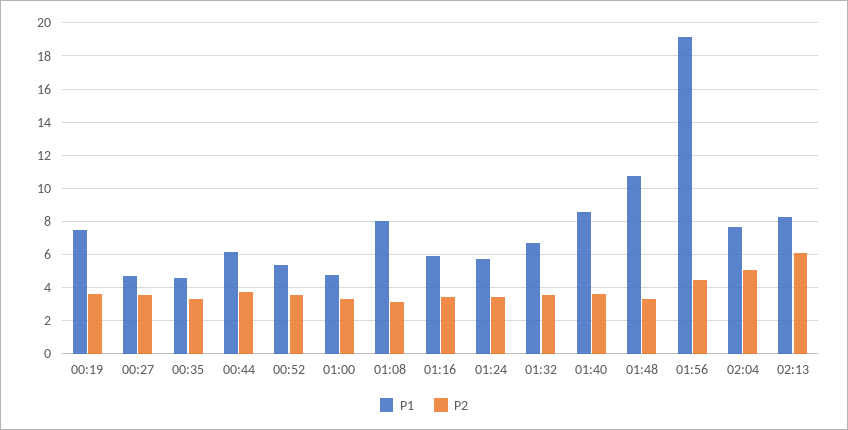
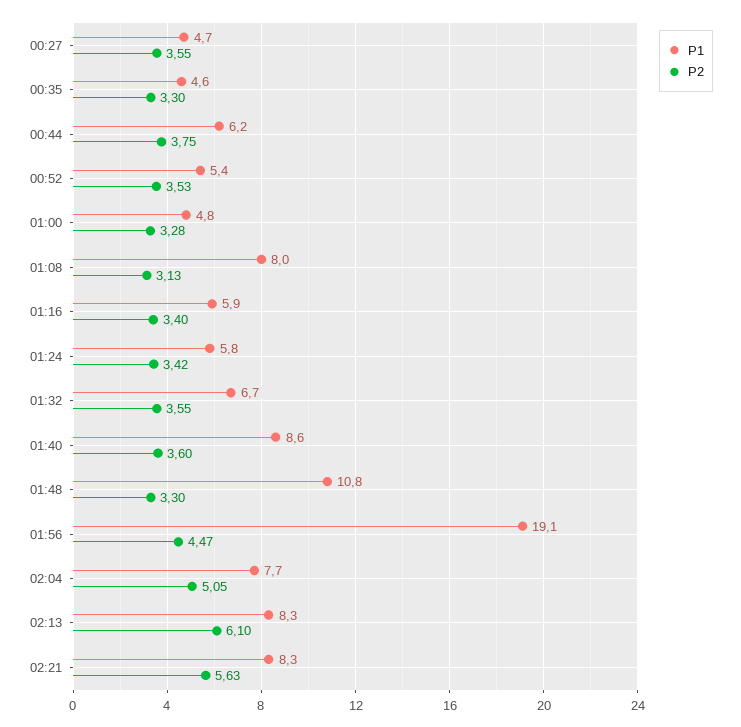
P1, 00:19: 7.5 -> none
P2, 00:19: 3.5 -> none
P1, 02:21: none -> 8.3
P2, 02:21: none -> 5.63

